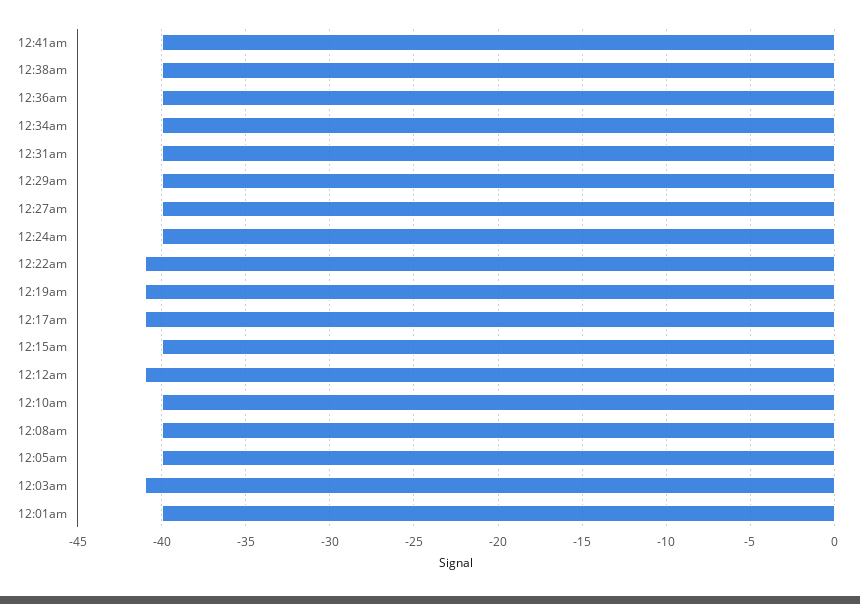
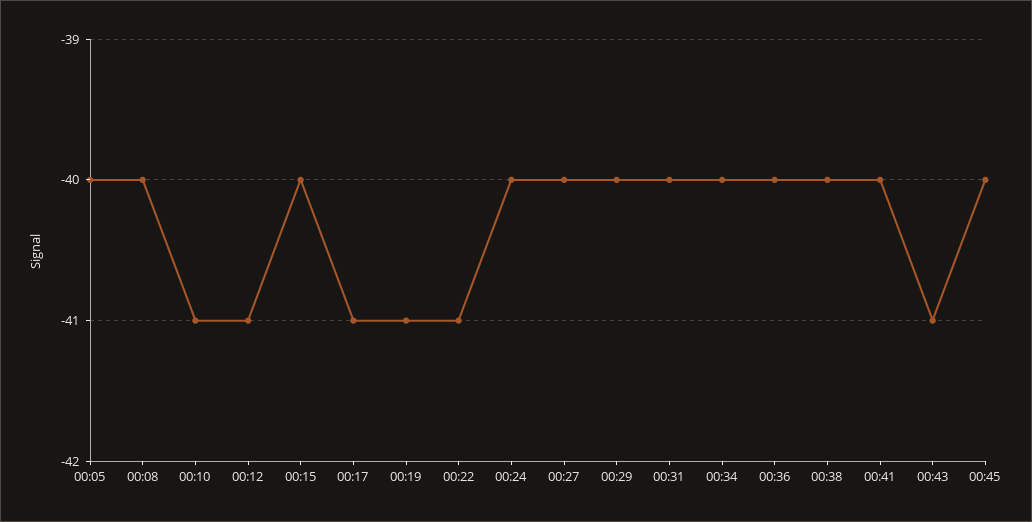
12:10am: -40 -> -41
12:03am: -41 -> none
12:01am: -40 -> none
00:43: none -> -41
00:45: none -> -40

